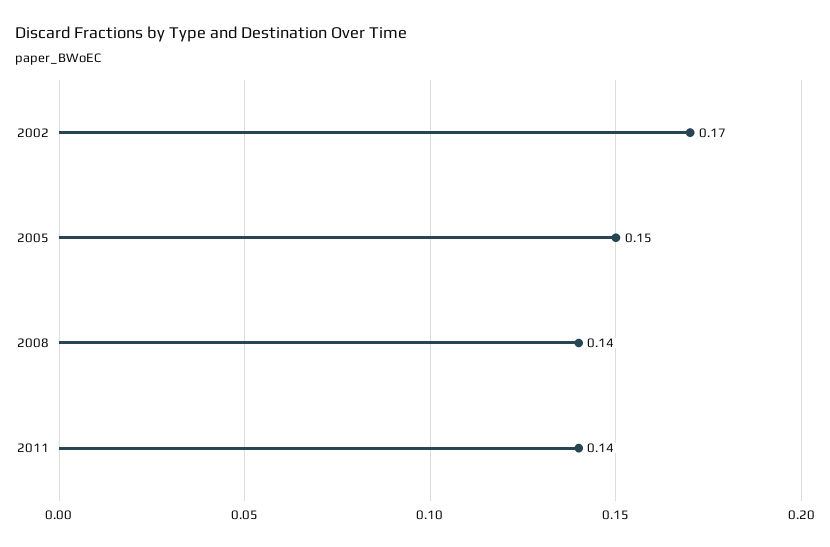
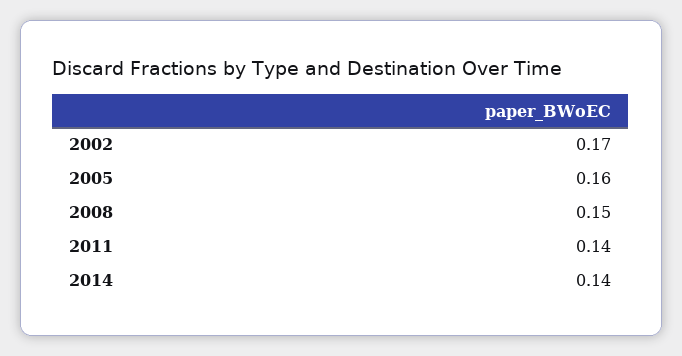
2005: 0.15 -> 0.16
2008: 0.14 -> 0.15
2014: none -> 0.14

